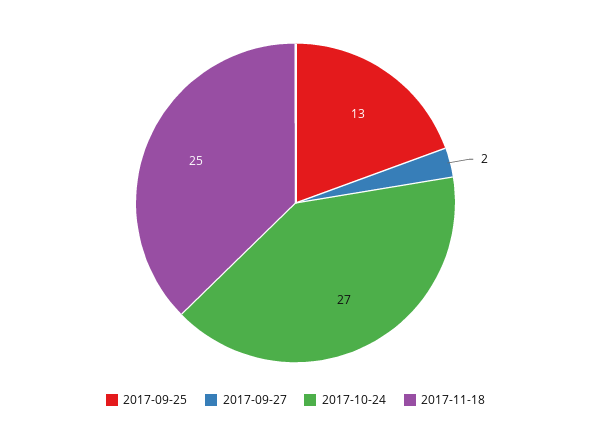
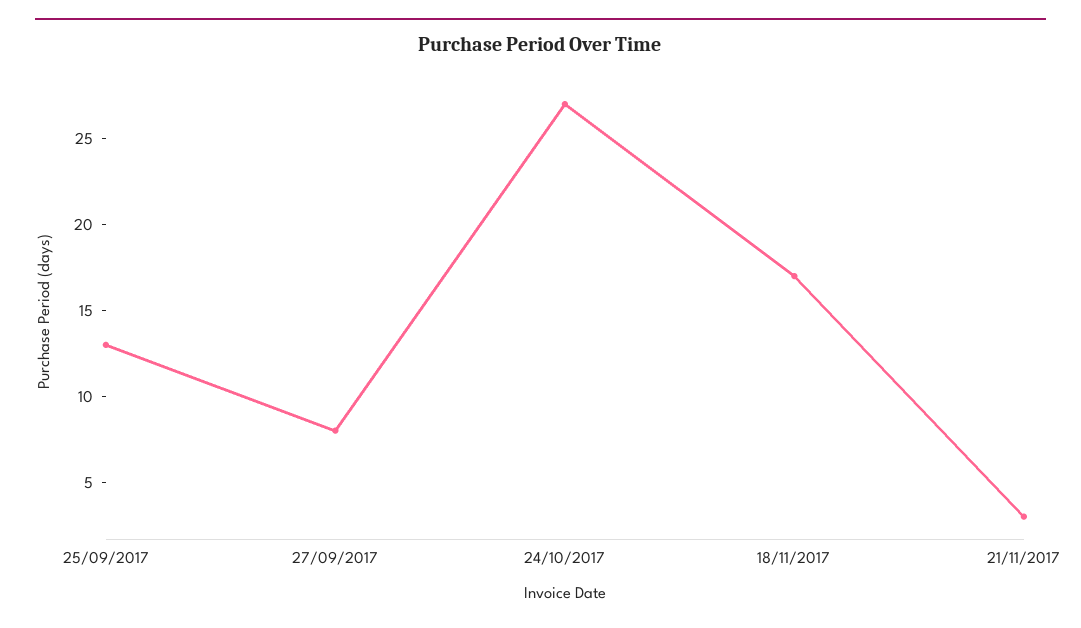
2017-09-27: 2 -> 8
2017-11-18: 25 -> 17
21/11/2017: none -> 3

